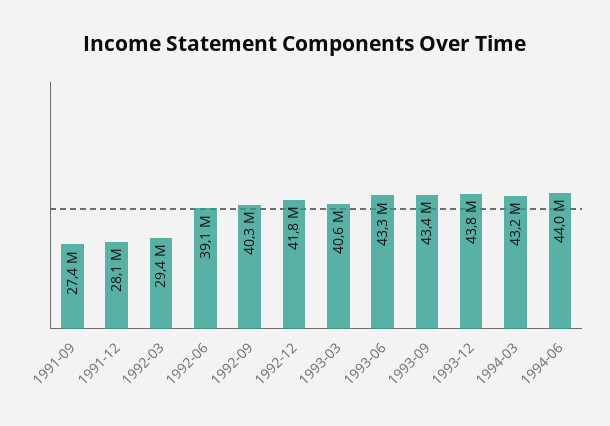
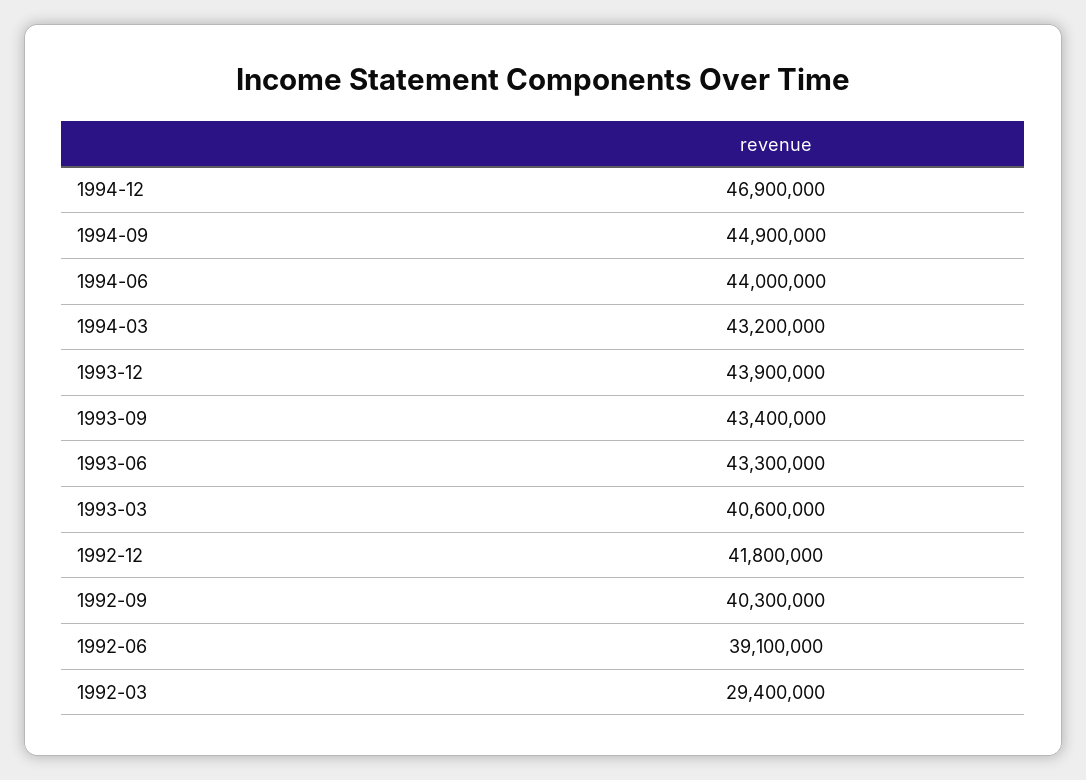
1991-09: 27400000 -> none
1991-12: 28100000 -> none
1993-12: 43800000 -> 43900000
1994-12: none -> 46900000
1994-09: none -> 44900000

